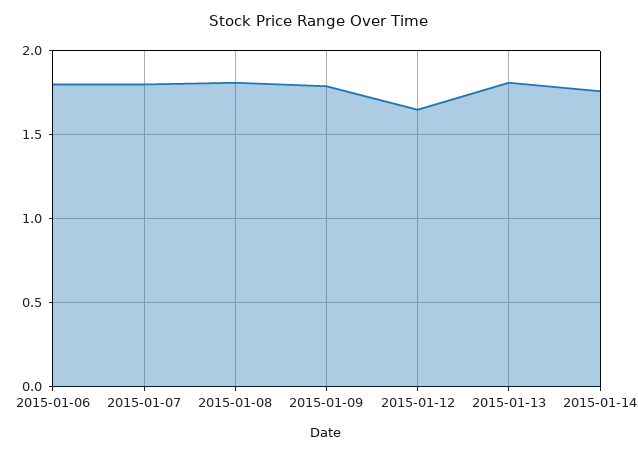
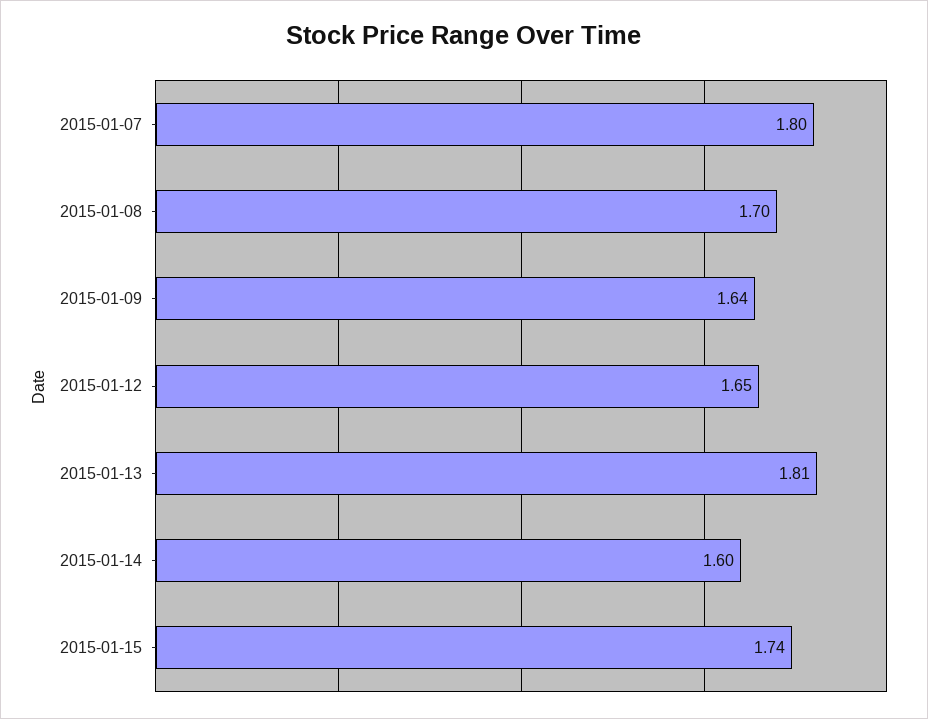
2015-01-06: 1.8 -> none
2015-01-08: 1.8 -> 1.7
2015-01-09: 1.8 -> 1.64
2015-01-14: 1.75 -> 1.6
2015-01-15: none -> 1.74

